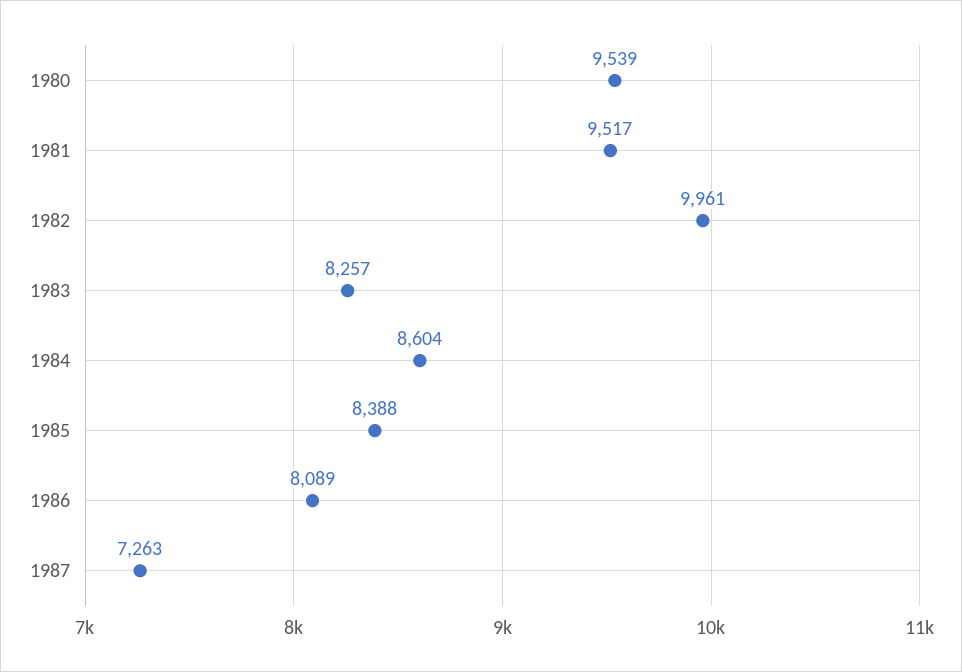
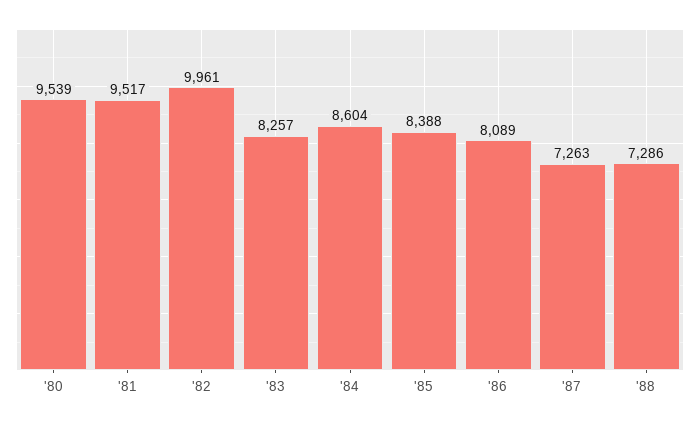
'88: none -> 7286

